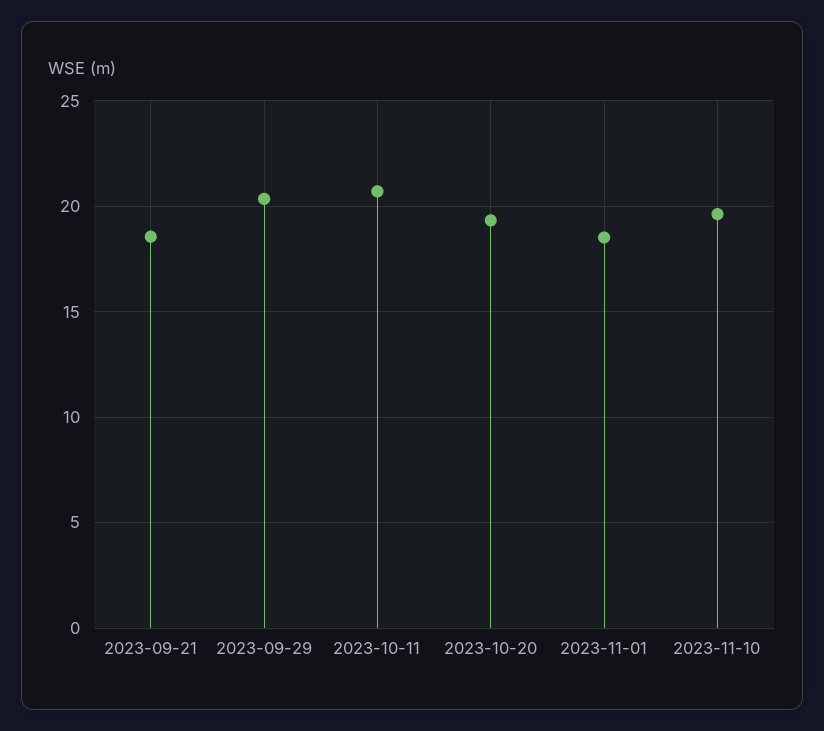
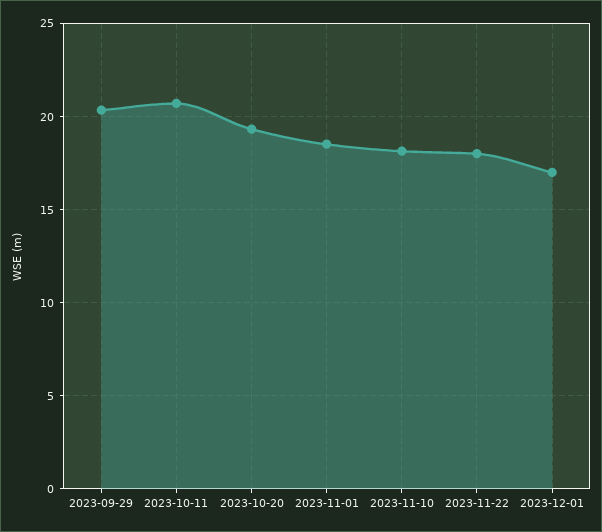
2023-09-21: 18.5 -> none
2023-11-10: 19.5 -> 18
2023-11-22: none -> 18
2023-12-01: none -> 17

